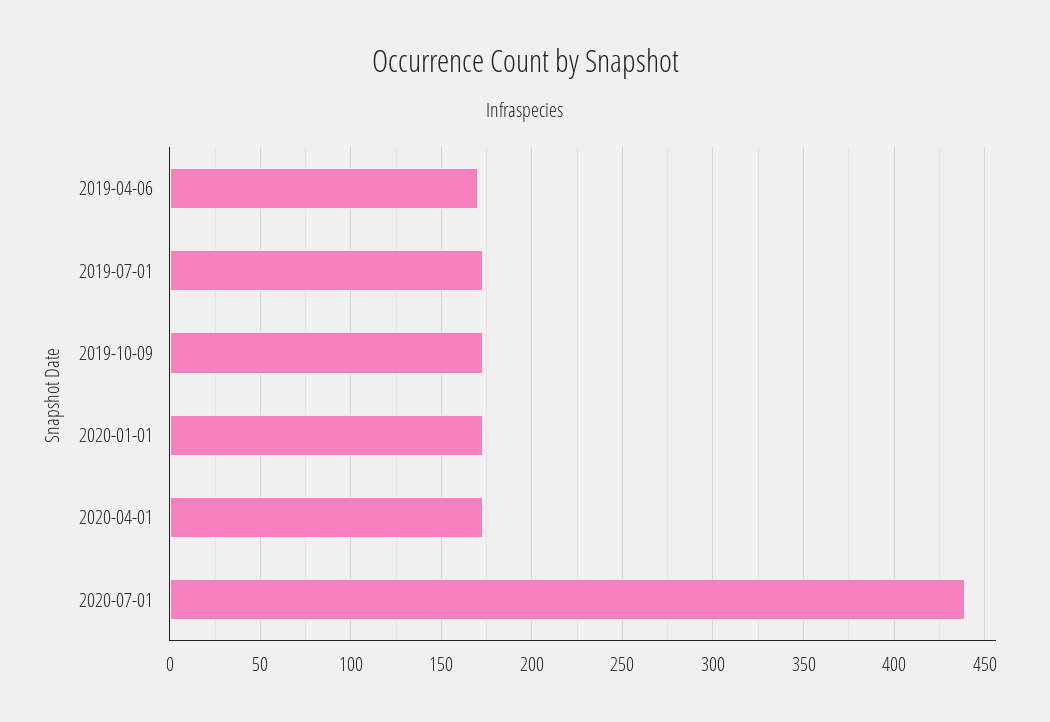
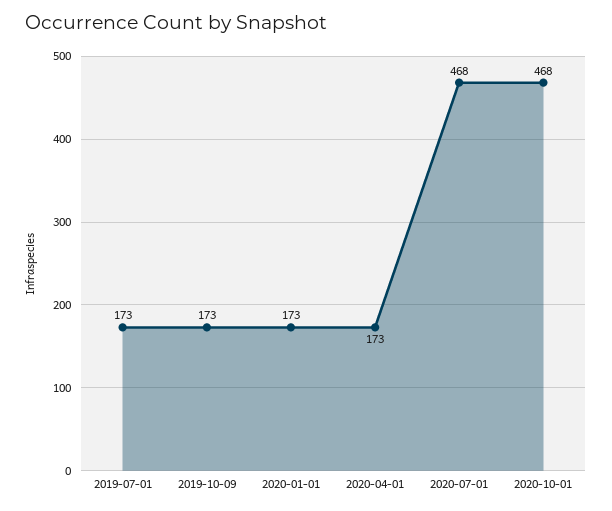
2019-04-06: 170 -> none
2020-07-01: 440 -> 468
2020-10-01: none -> 468

